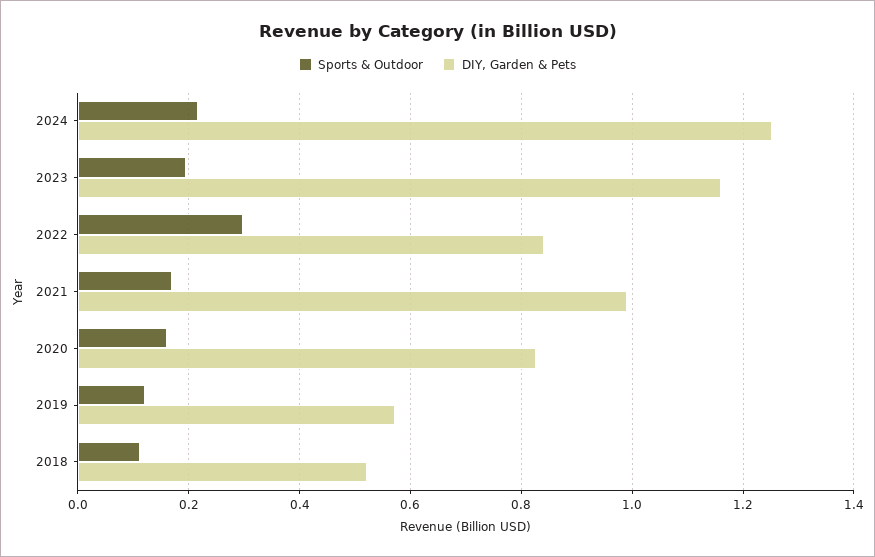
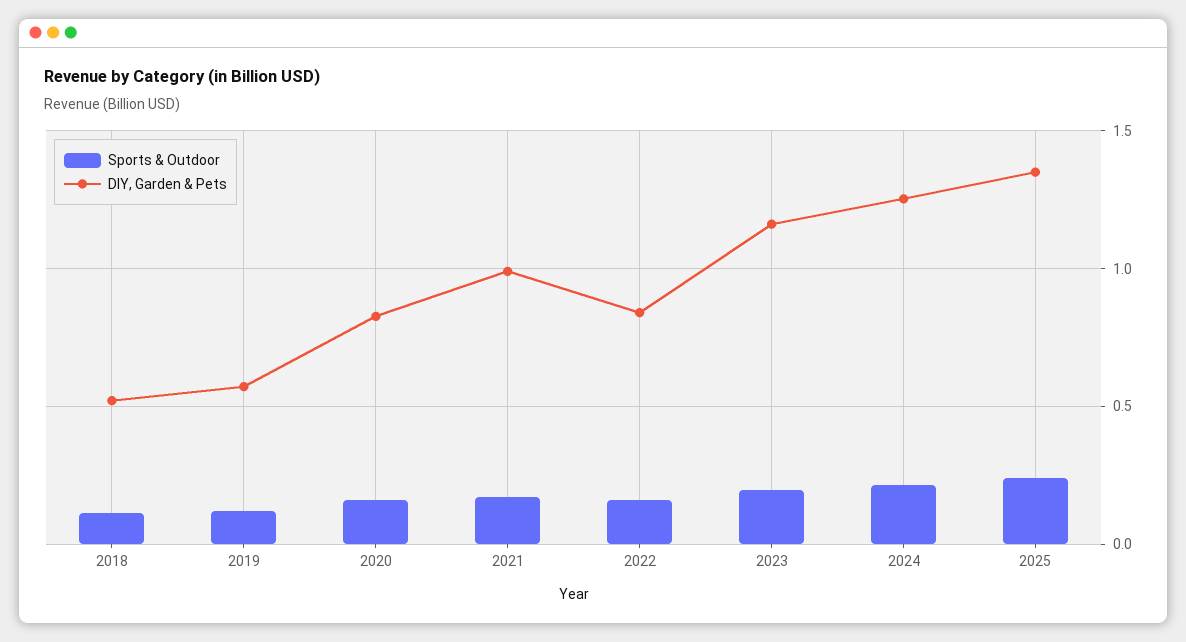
Sports & Outdoor, 2022: 0.3 -> 0.15
Sports & Outdoor, 2025: none -> 0.25
DIY, Garden & Pets, 2025: none -> 1.35

